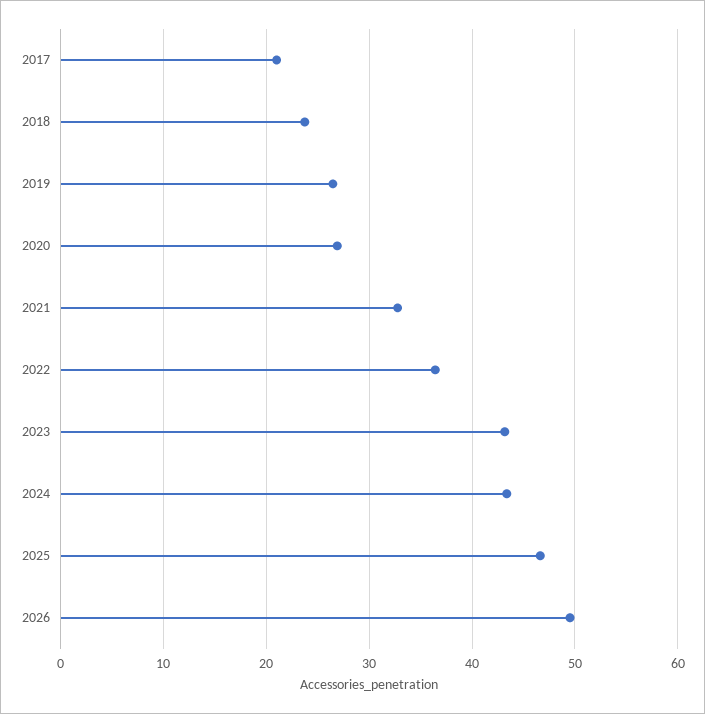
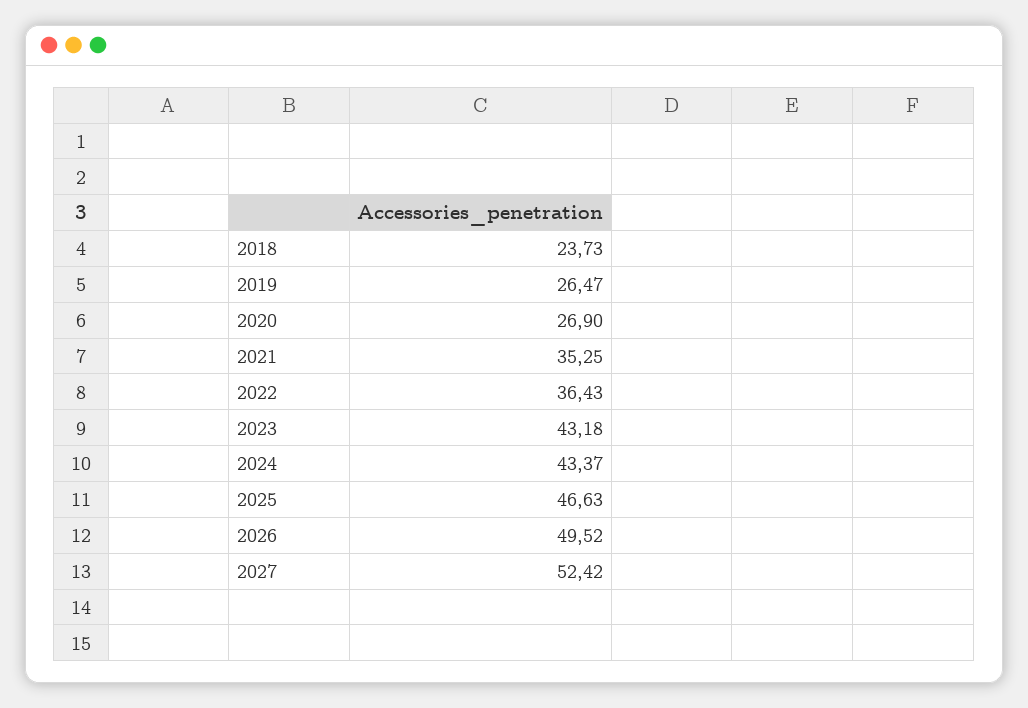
2017: 21 -> none
2021: 33 -> 35.25
2027: none -> 52.42

